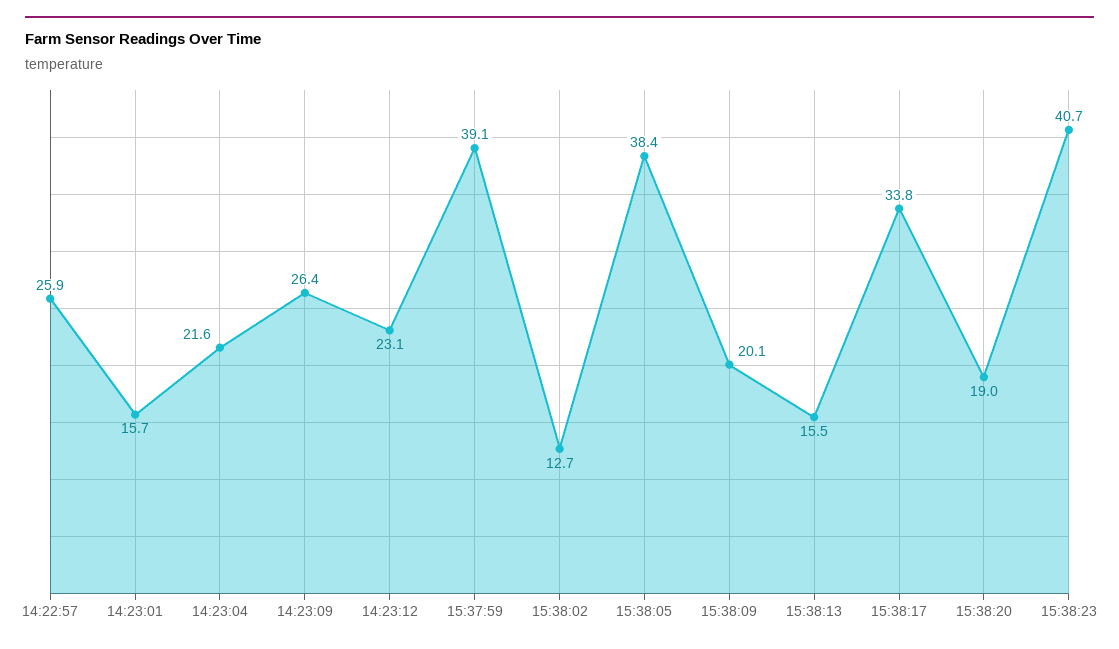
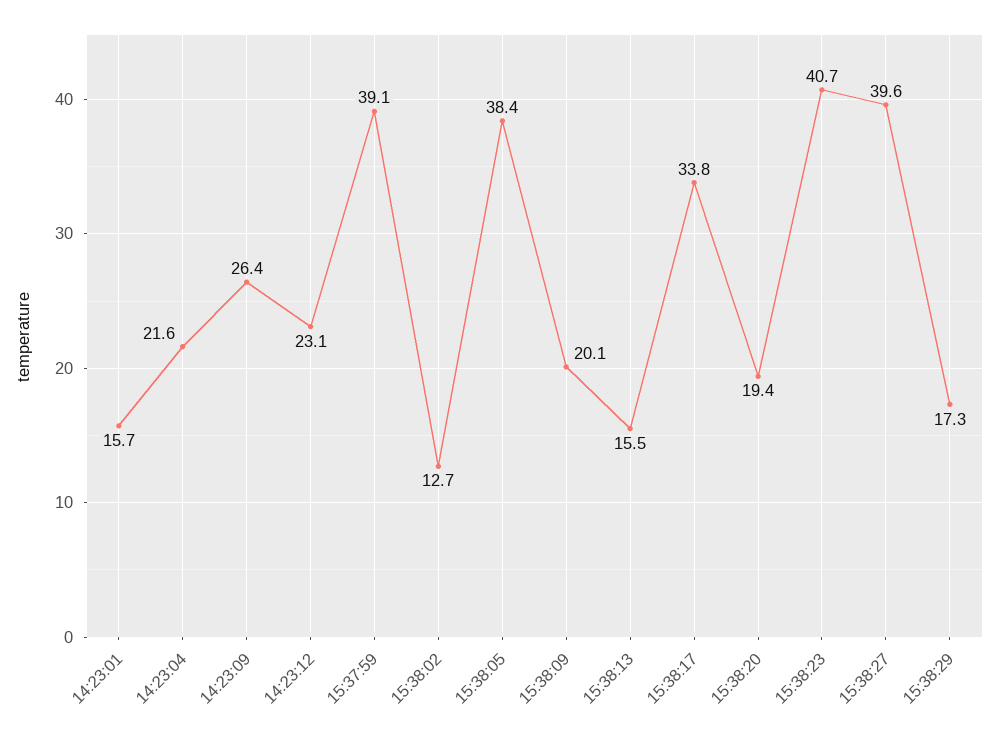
14:22:57: 25.9 -> none
15:38:20: 19 -> 19.4
15:38:27: none -> 39.6
15:38:29: none -> 17.3

